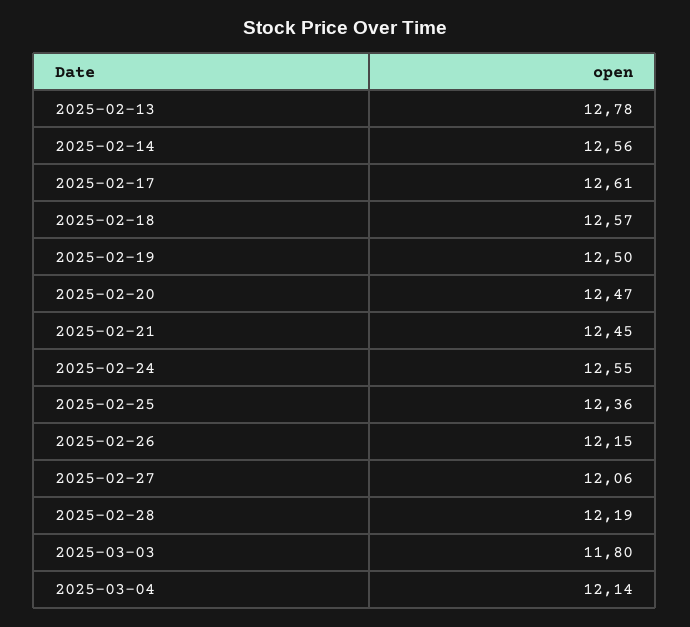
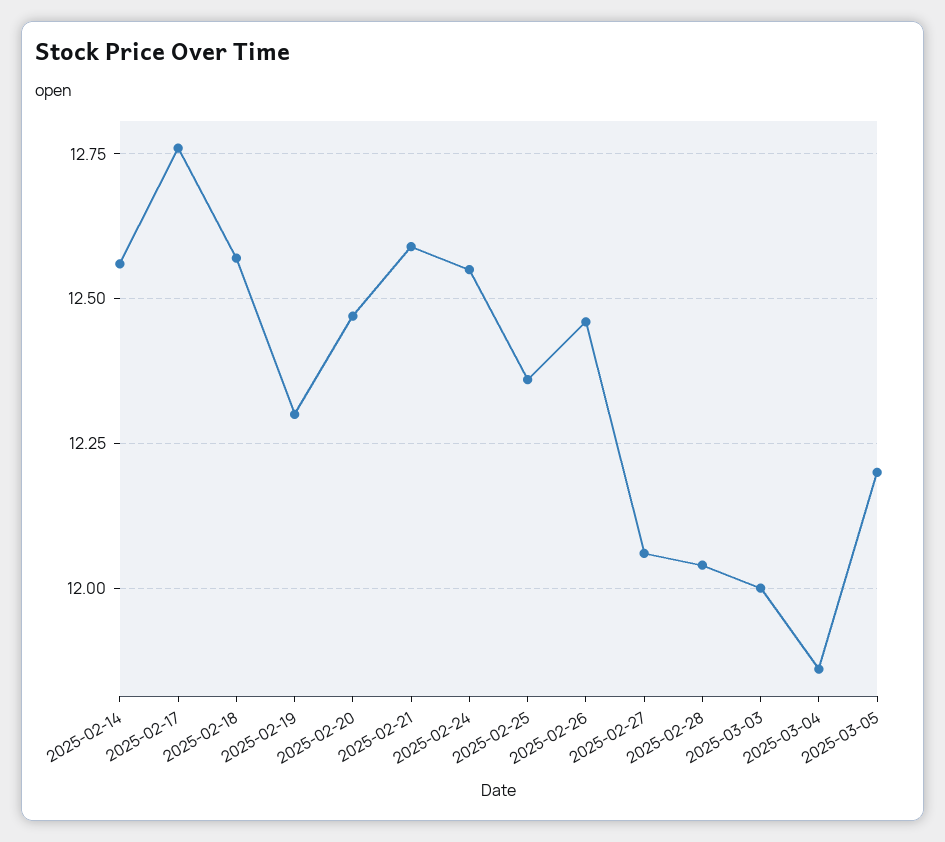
2025-02-13: 12.78 -> none
2025-02-17: 12.61 -> 12.75
2025-02-19: 12.5 -> 12.3
2025-02-21: 12.45 -> 12.6
2025-02-26: 12.15 -> 12.45
2025-02-28: 12.19 -> 12.05
2025-03-03: 11.8 -> 12
2025-03-04: 12.14 -> 11.85
2025-03-05: none -> 12.2

